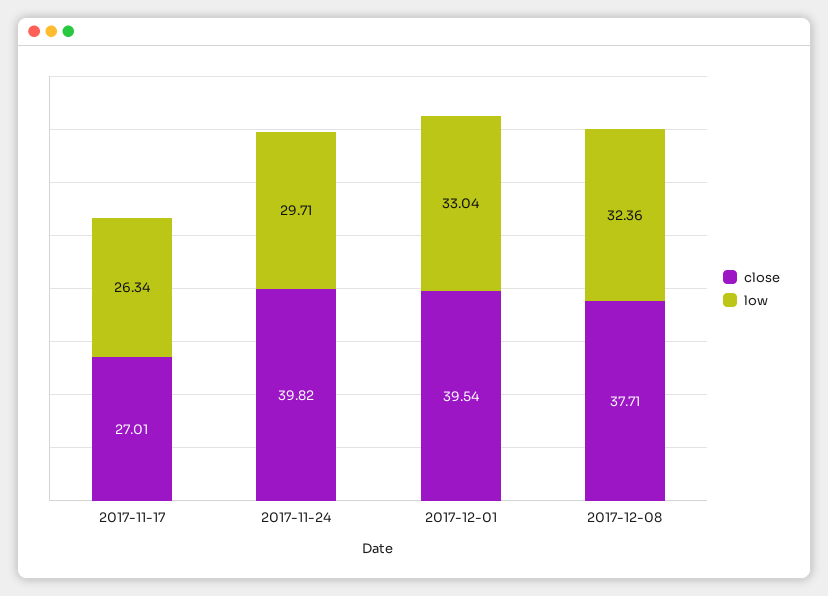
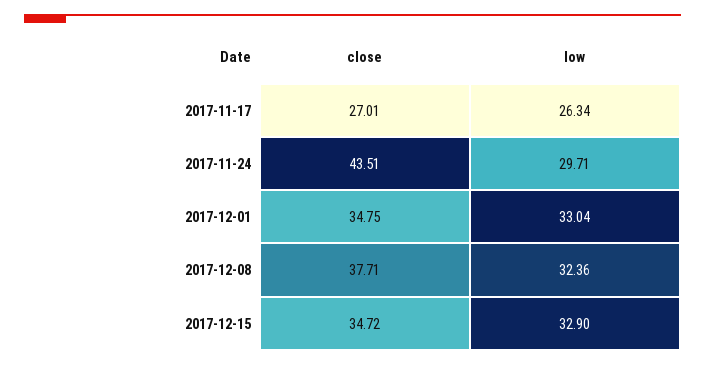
close, 2017-11-24: 39.82 -> 43.51
close, 2017-12-01: 39.54 -> 34.75
close, 2017-12-15: none -> 34.72
low, 2017-12-15: none -> 32.9

